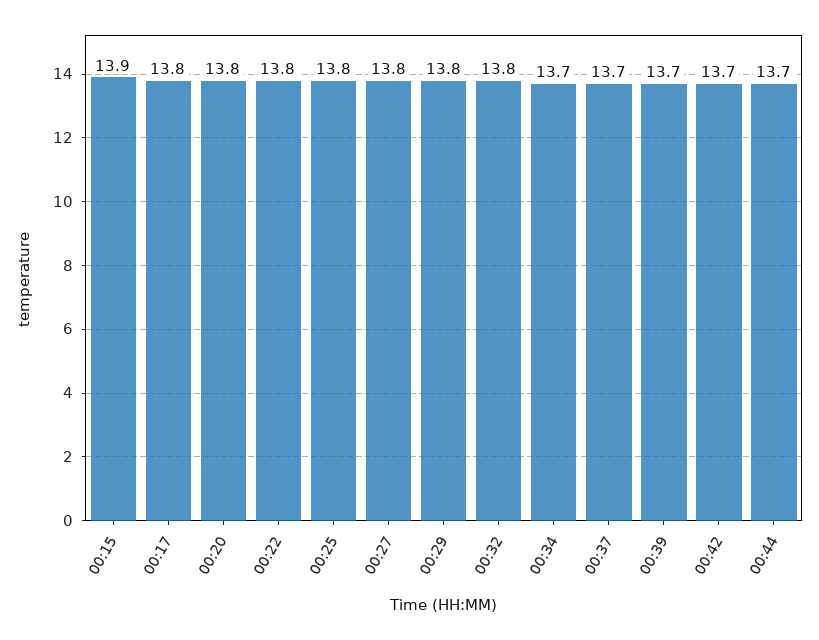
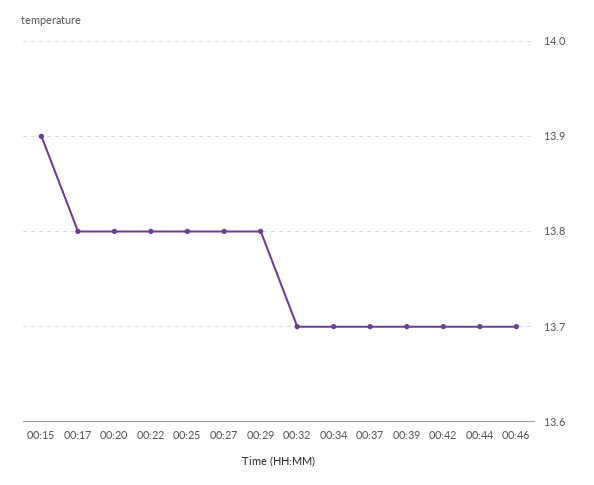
00:32: 13.8 -> 13.7
00:46: none -> 13.7

